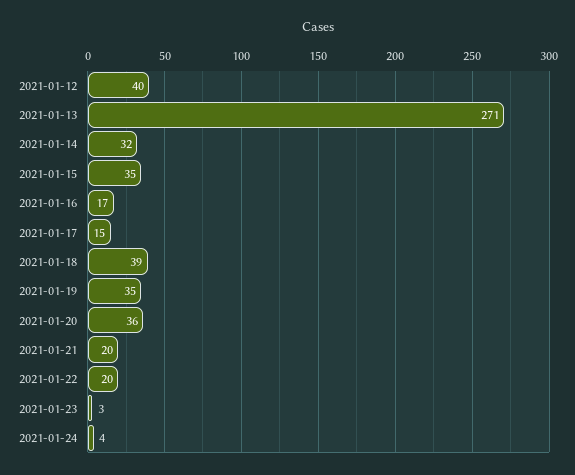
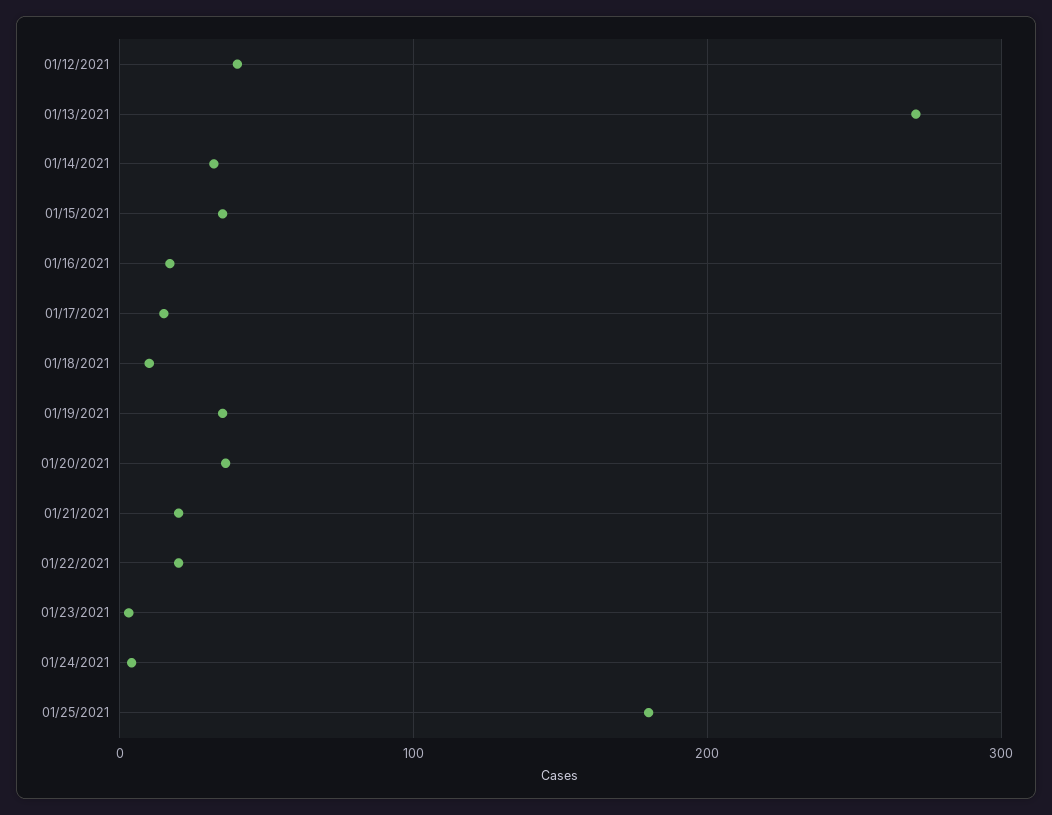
2021-01-18: 39 -> 10
01/25/2021: none -> 180

